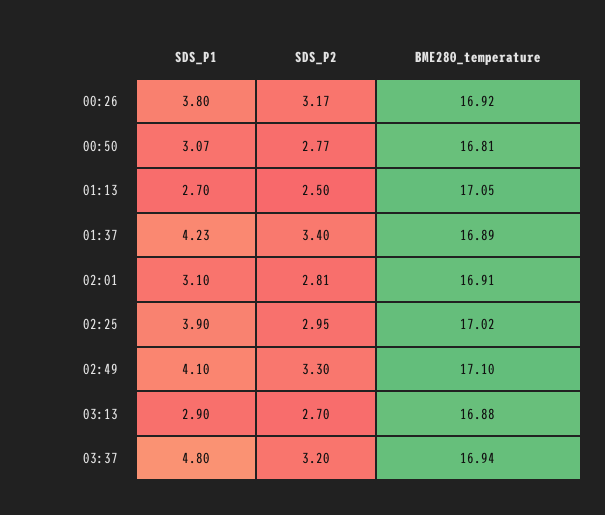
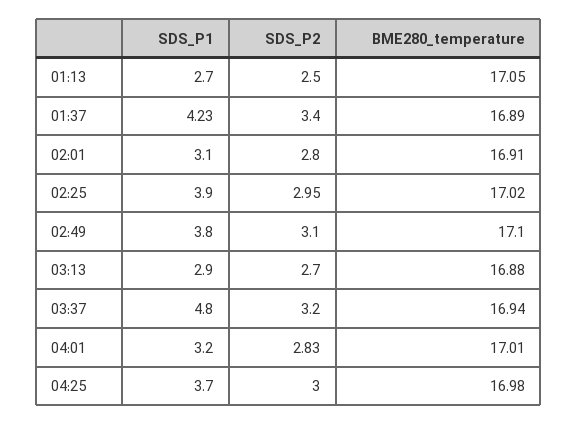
SDS_P1, 00:26: 3.8 -> none
SDS_P2, 00:26: 3.17 -> none
BME280_temperature, 00:26: 16.92 -> none
SDS_P1, 00:50: 3.07 -> none
SDS_P2, 00:50: 2.77 -> none
BME280_temperature, 00:50: 16.81 -> none
SDS_P2, 02:01: 2.81 -> 2.8
SDS_P1, 02:49: 4.1 -> 3.8
SDS_P2, 02:49: 3.3 -> 3.1
SDS_P1, 04:01: none -> 3.2
SDS_P2, 04:01: none -> 2.83
BME280_temperature, 04:01: none -> 17.01
SDS_P1, 04:25: none -> 3.7
SDS_P2, 04:25: none -> 3
BME280_temperature, 04:25: none -> 16.98

